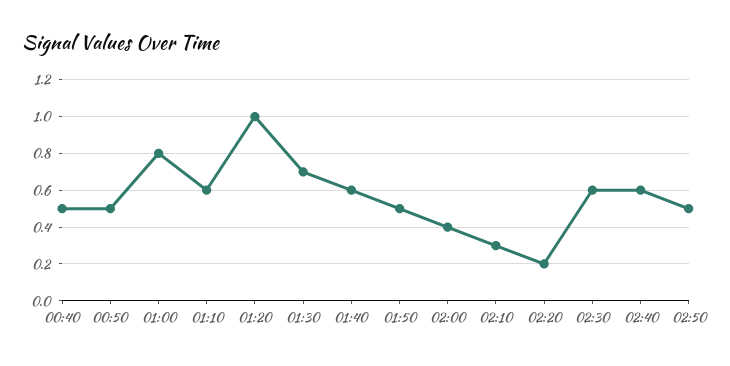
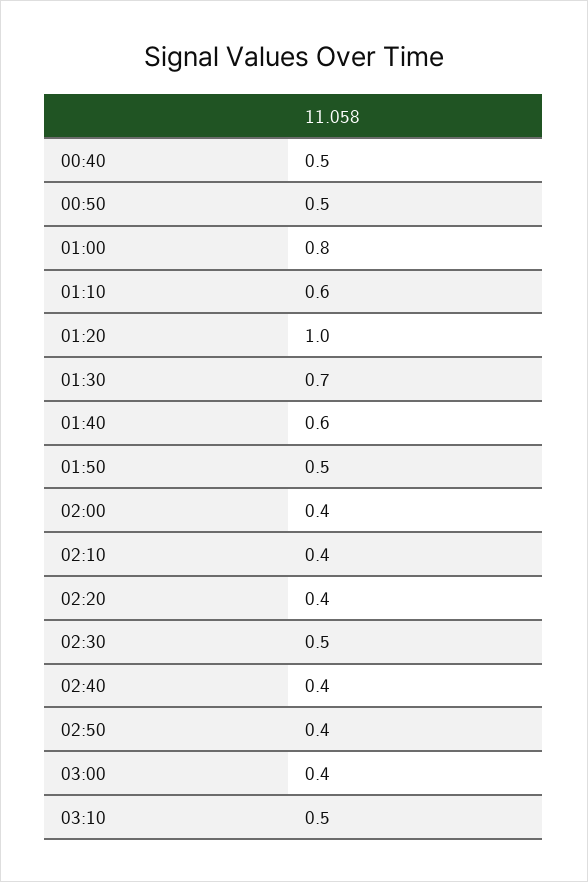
02:10: 0.3 -> 0.4
02:20: 0.2 -> 0.4
02:30: 0.6 -> 0.5
02:40: 0.6 -> 0.4
02:50: 0.5 -> 0.4
03:00: none -> 0.4
03:10: none -> 0.5

